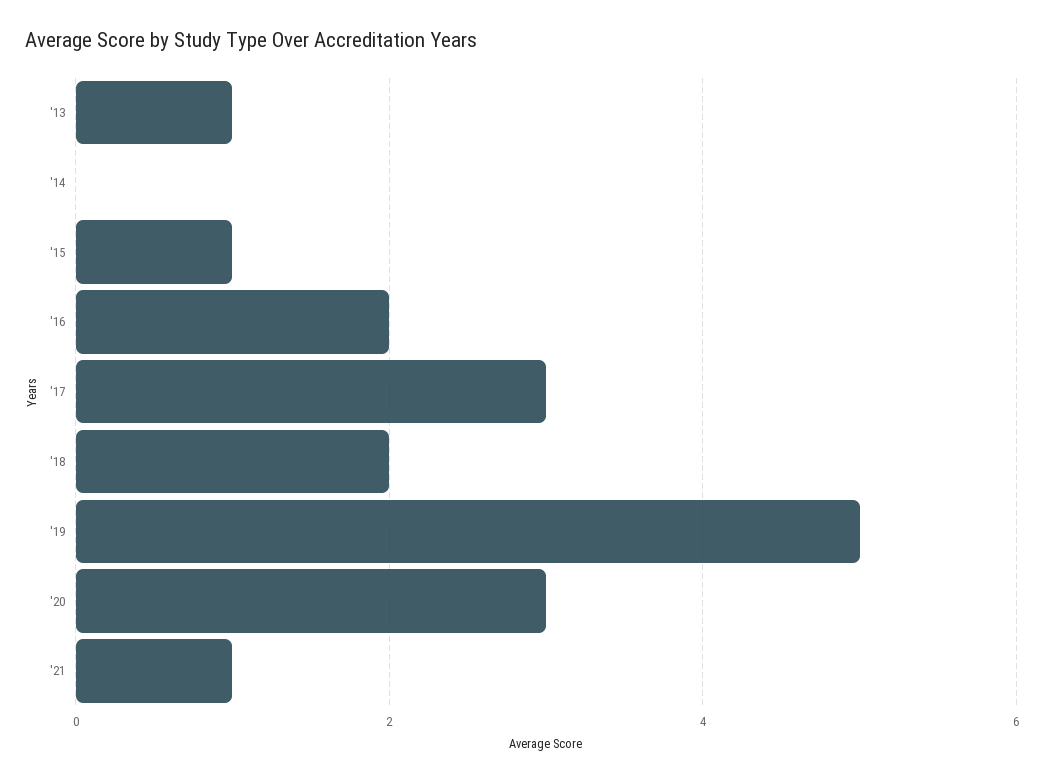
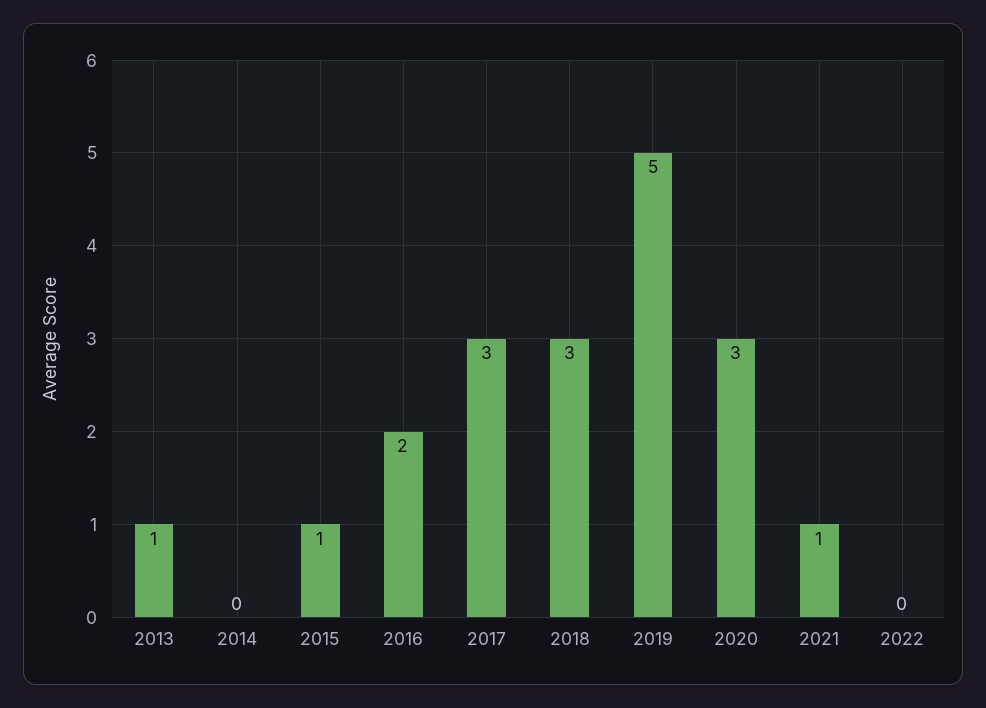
'18: 2 -> 3
2022: none -> 0

